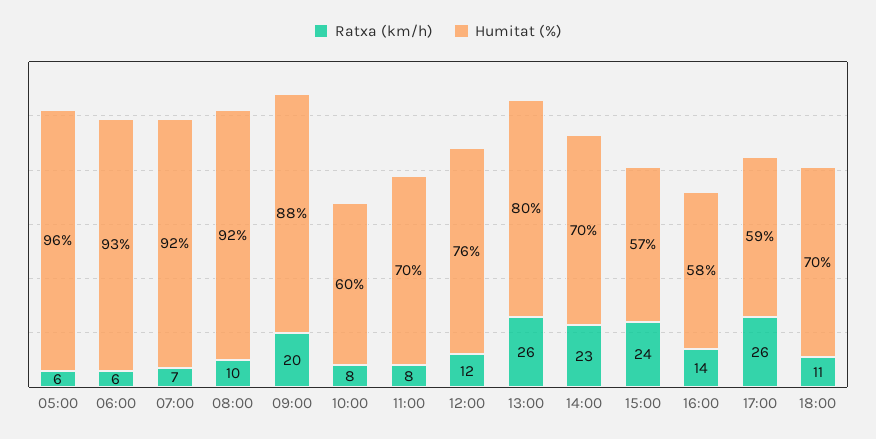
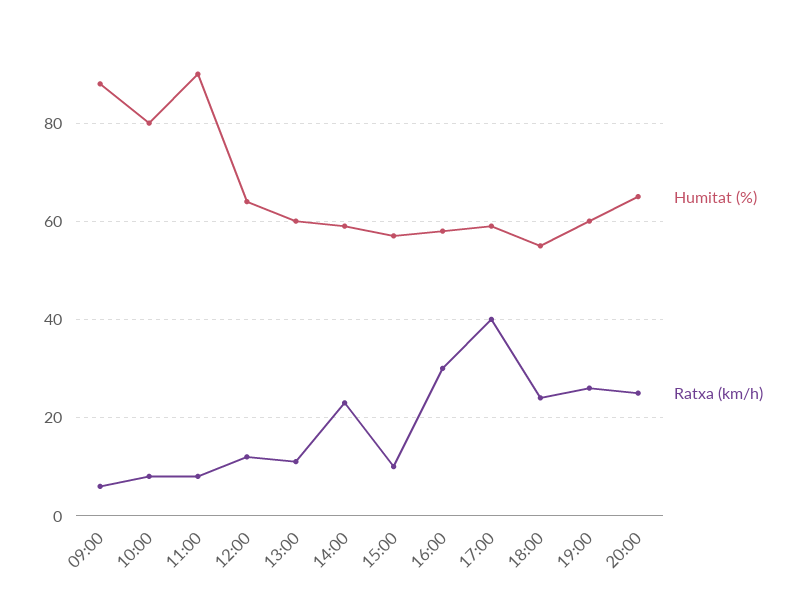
Ratxa (km/h), 05:00: 6 -> none
Humitat (%), 05:00: 96 -> none
Ratxa (km/h), 06:00: 6 -> none
Humitat (%), 06:00: 93 -> none
Ratxa (km/h), 07:00: 7 -> none
Humitat (%), 07:00: 92 -> none
Ratxa (km/h), 08:00: 10 -> none
Humitat (%), 08:00: 92 -> none
Ratxa (km/h), 09:00: 20 -> 5
Humitat (%), 10:00: 60 -> 80
Humitat (%), 11:00: 70 -> 90
Humitat (%), 12:00: 76 -> 65
Ratxa (km/h), 13:00: 26 -> 10
Humitat (%), 13:00: 80 -> 60
Humitat (%), 14:00: 70 -> 60
Ratxa (km/h), 15:00: 24 -> 10
Ratxa (km/h), 16:00: 14 -> 30
Ratxa (km/h), 17:00: 26 -> 40
Ratxa (km/h), 18:00: 11 -> 25
Humitat (%), 18:00: 70 -> 55
Humitat (%), 19:00: none -> 60
Ratxa (km/h), 19:00: none -> 25
Humitat (%), 20:00: none -> 65
Ratxa (km/h), 20:00: none -> 25

